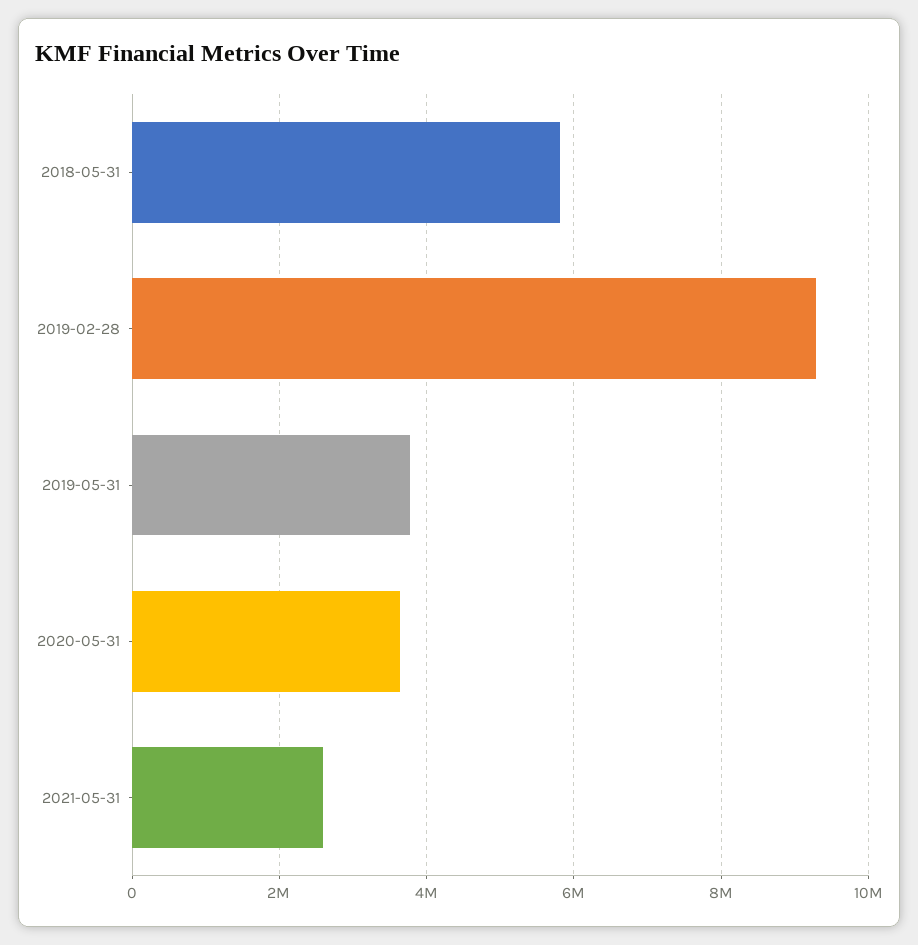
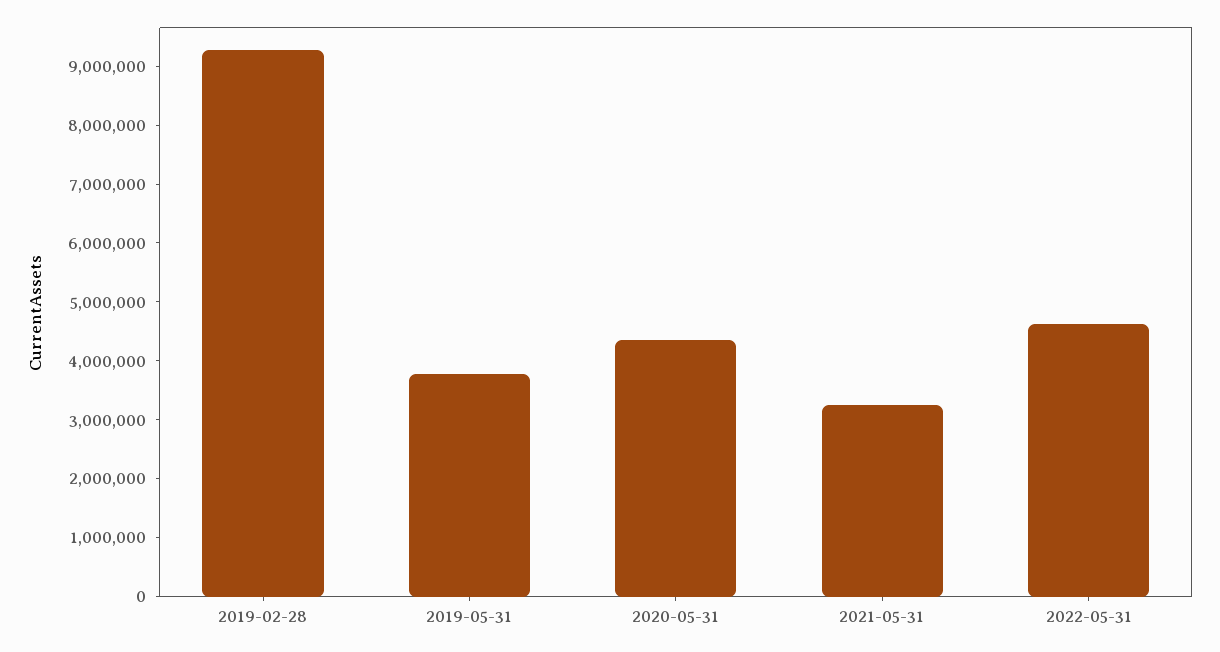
2018-05-31: 5800000 -> none
2020-05-31: 3600000 -> 4400000
2021-05-31: 2600000 -> 3200000
2022-05-31: none -> 4600000

